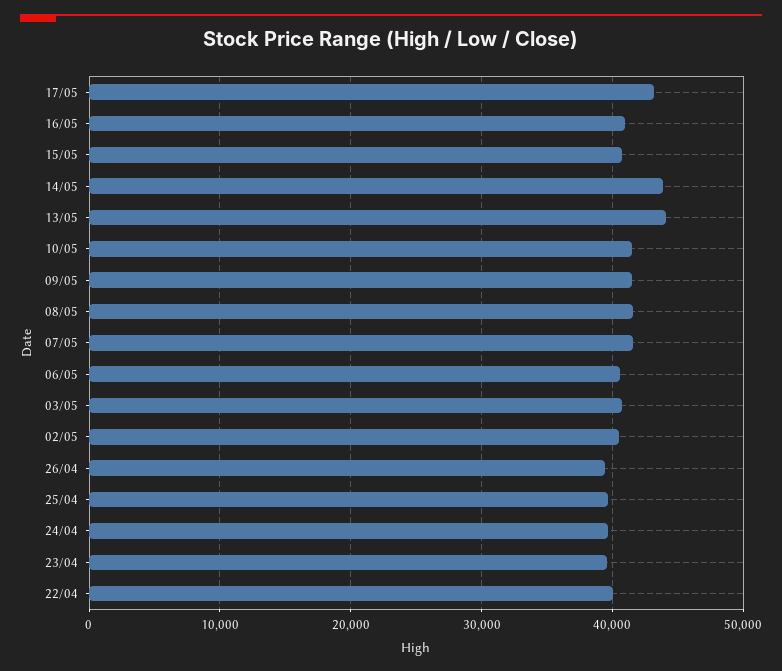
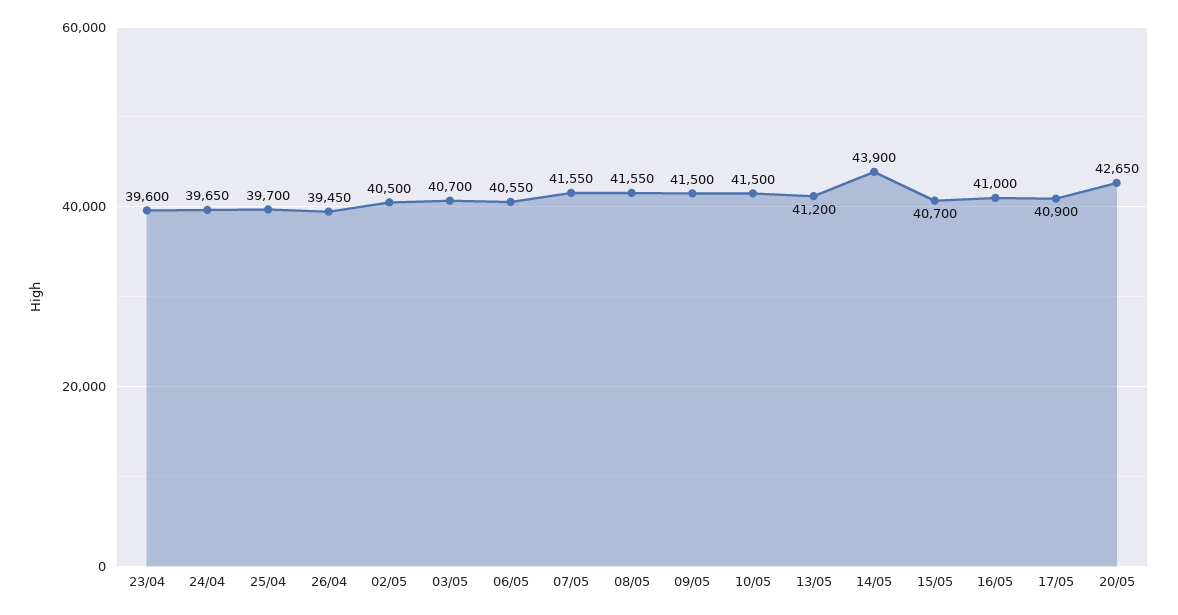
17/05: 43000 -> 40900
13/05: 44000 -> 41200
22/04: 40000 -> none
20/05: none -> 42650

